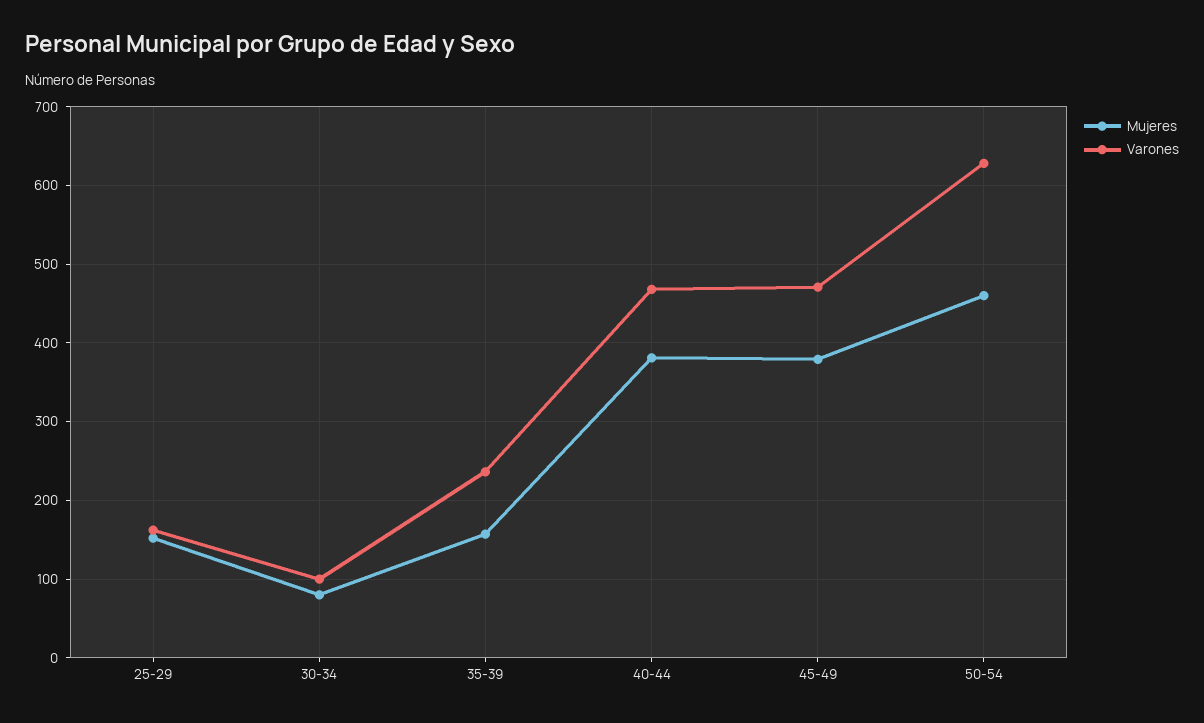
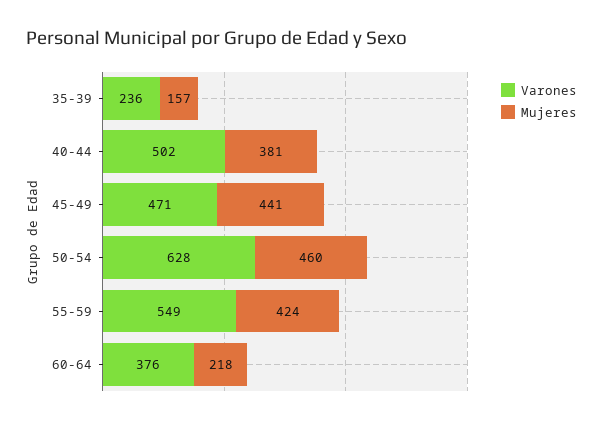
Mujeres, 25-29: 150 -> none
Varones, 25-29: 160 -> none
Mujeres, 30-34: 80 -> none
Varones, 30-34: 100 -> none
Varones, 40-44: 470 -> 502
Mujeres, 45-49: 380 -> 441
Varones, 55-59: none -> 549
Mujeres, 55-59: none -> 424
Varones, 60-64: none -> 376
Mujeres, 60-64: none -> 218

